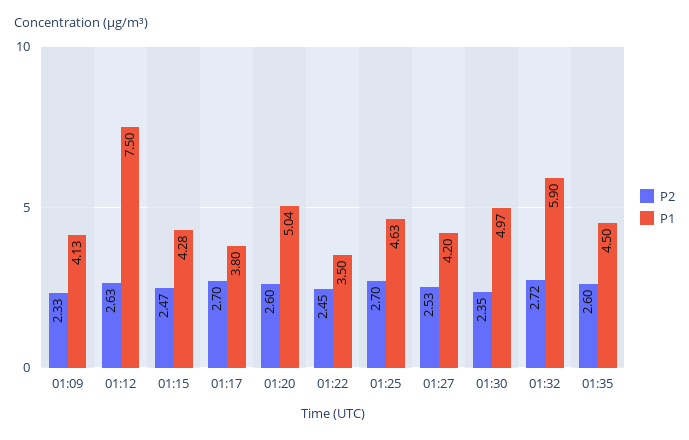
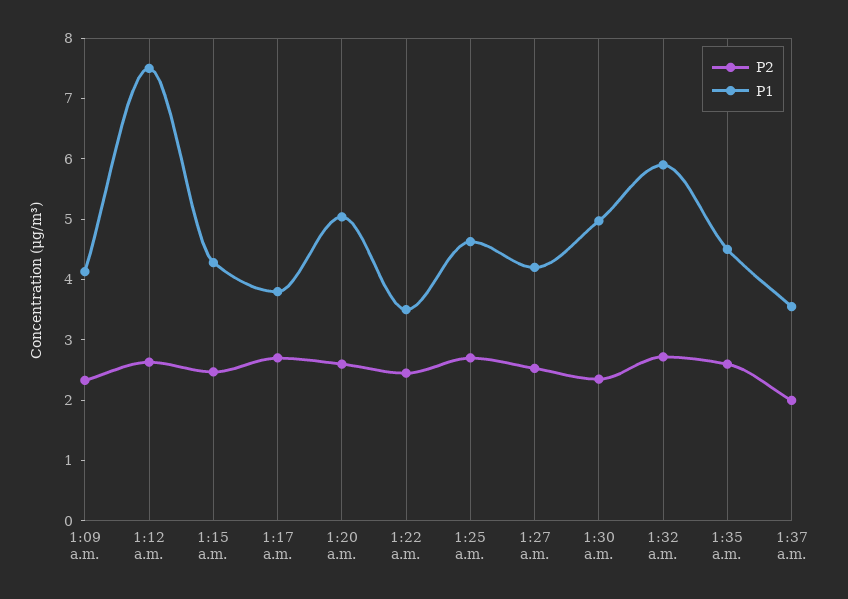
P2, 1:37 a.m.: none -> 2
P1, 1:37 a.m.: none -> 3.6

